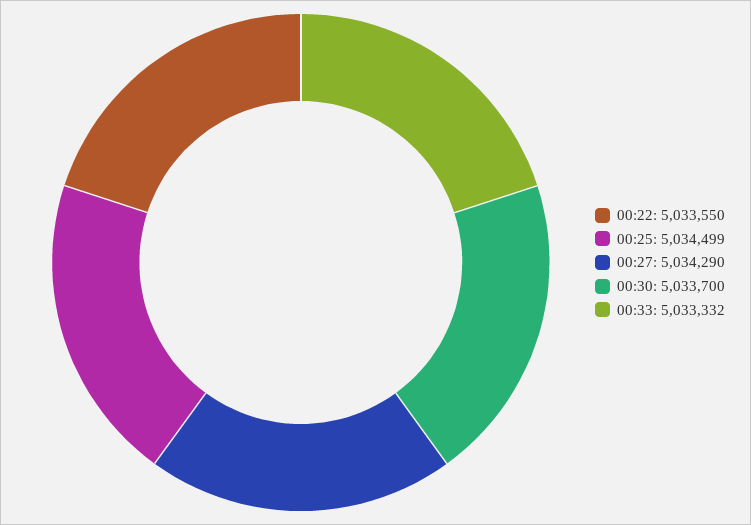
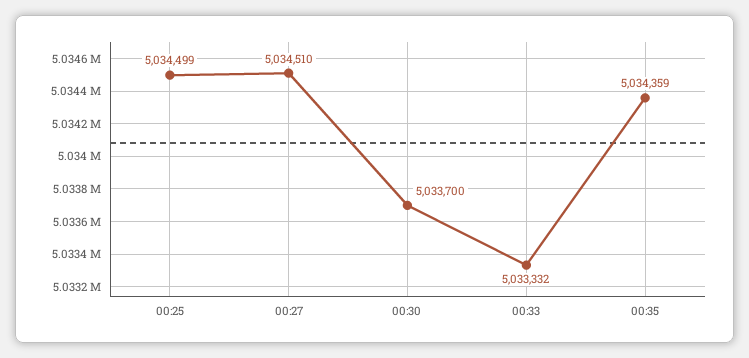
00:22: 5033550 -> none
00:27: 5034290 -> 5034510
00:35: none -> 5034359

